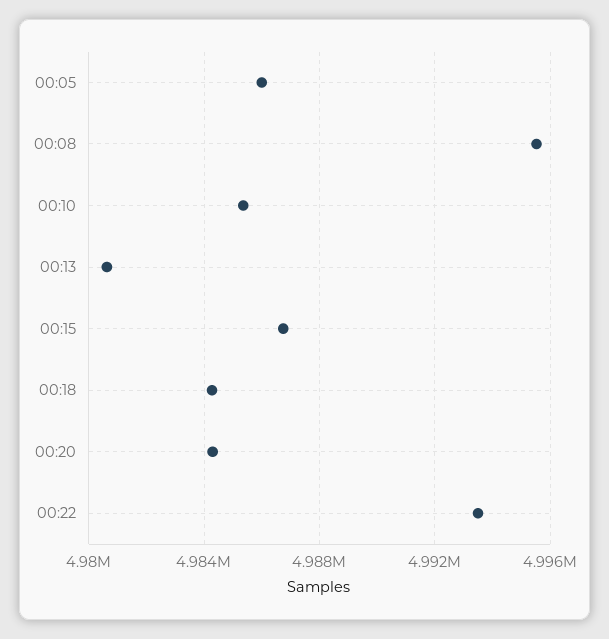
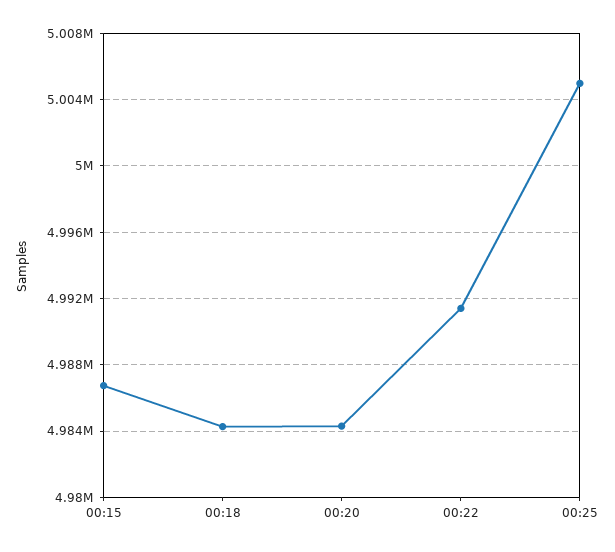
00:05: 4986000 -> none
00:08: 4995500 -> none
00:10: 4985500 -> none
00:13: 4980500 -> none
00:22: 4993500 -> 4991500
00:25: none -> 5005000

